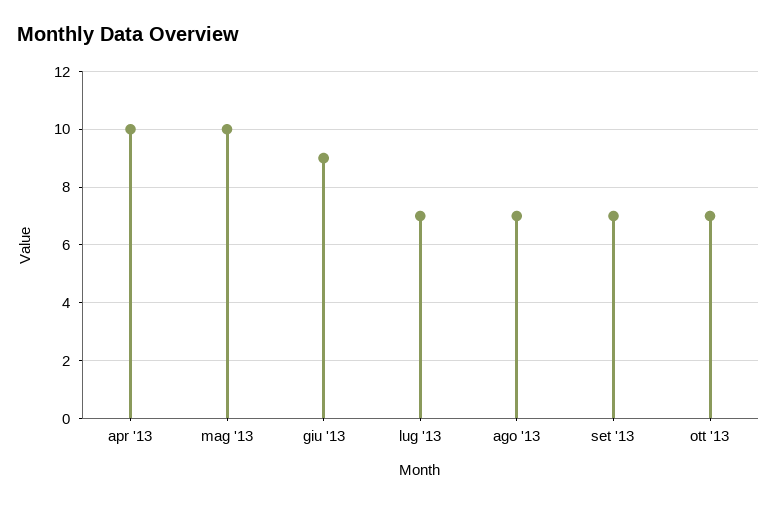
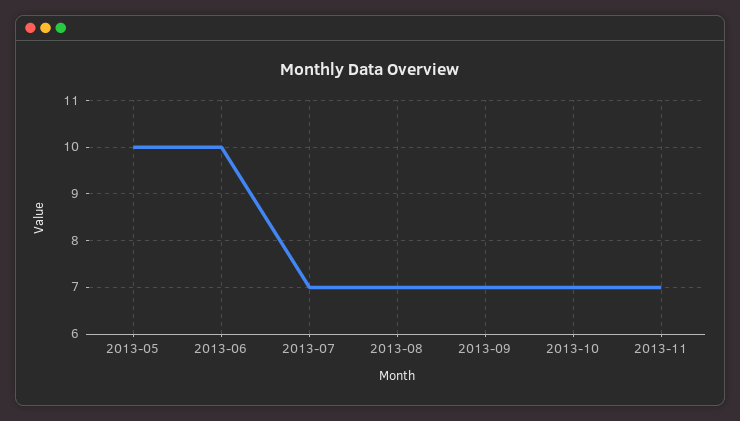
apr '13: 10 -> none
giu '13: 9 -> 10
2013-11: none -> 7

